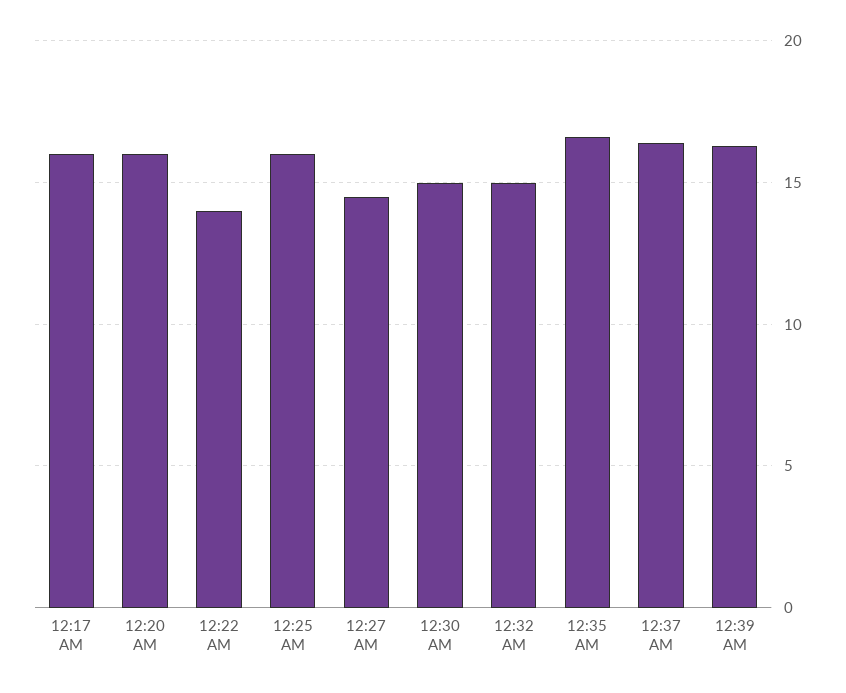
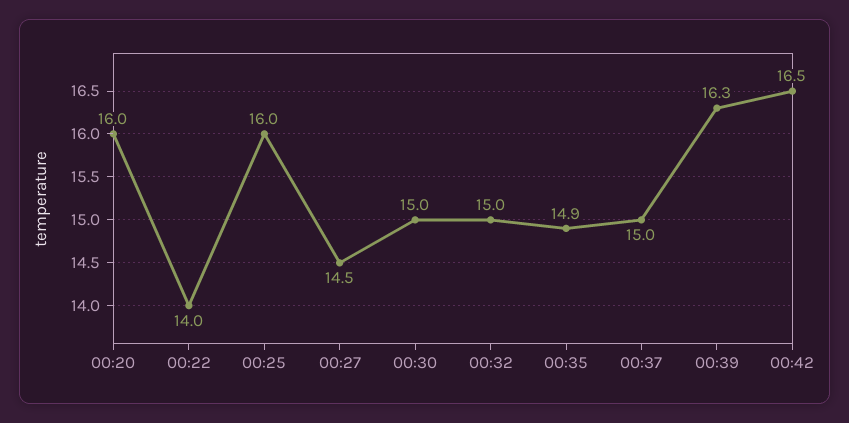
12:17 AM: 16 -> none
12:35 AM: 16.5 -> 14.9
12:37 AM: 16.5 -> 15
00:42: none -> 16.5

